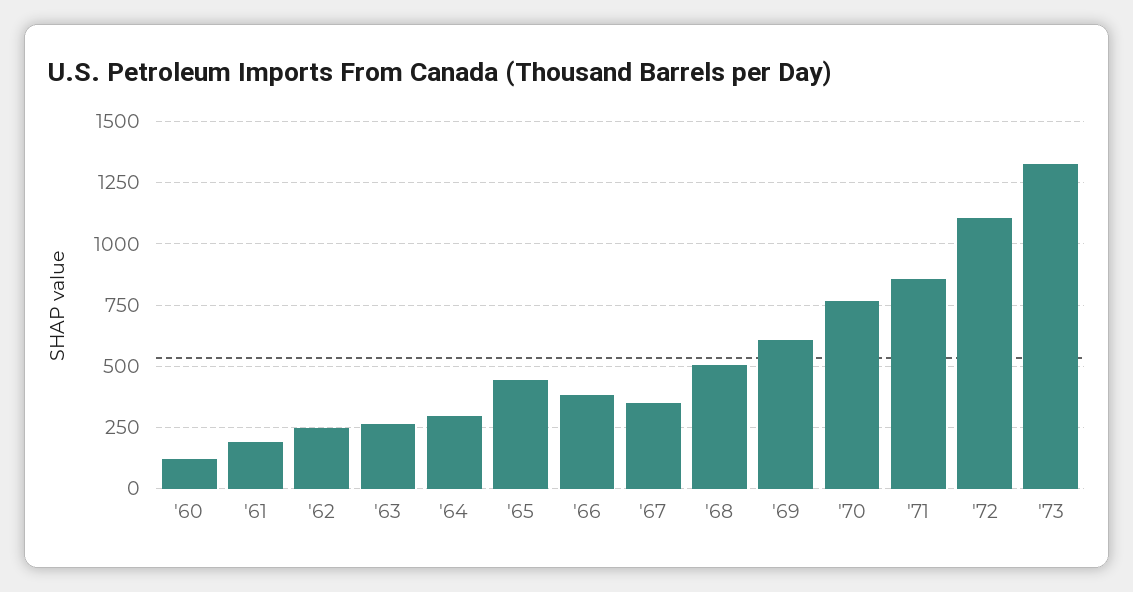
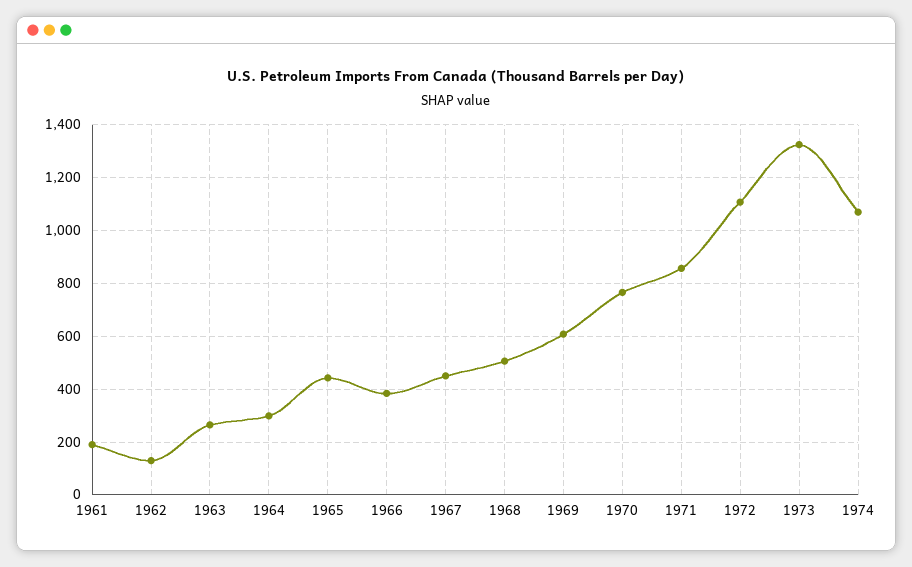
'60: 125 -> none
'62: 250 -> 125
'67: 350 -> 450
1974: none -> 1075

